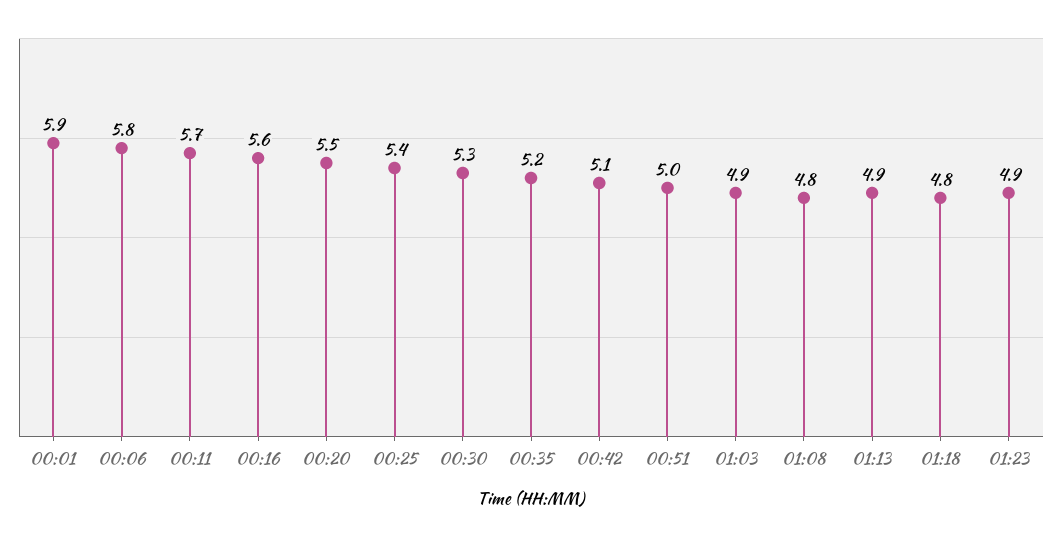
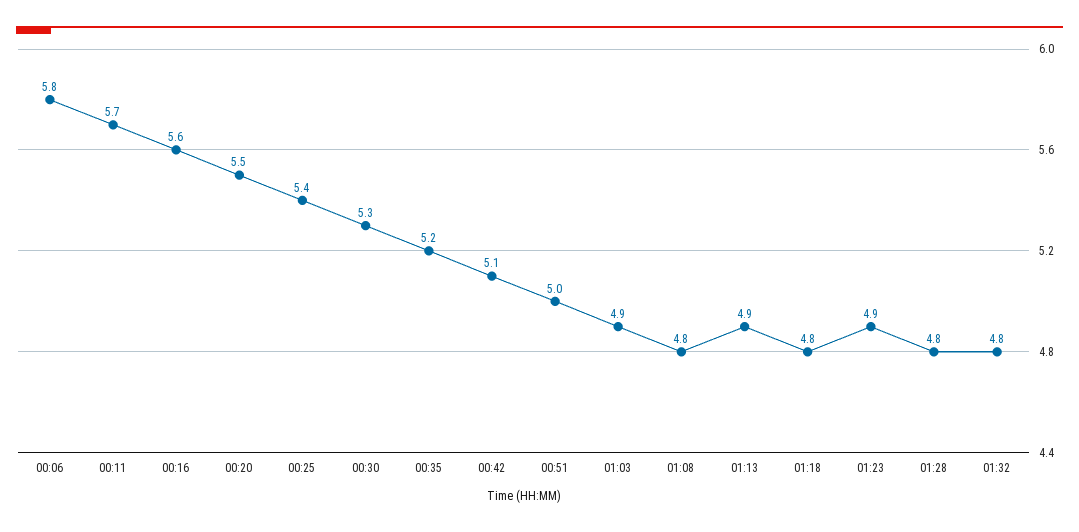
00:01: 5.9 -> none
01:28: none -> 4.8
01:32: none -> 4.8

